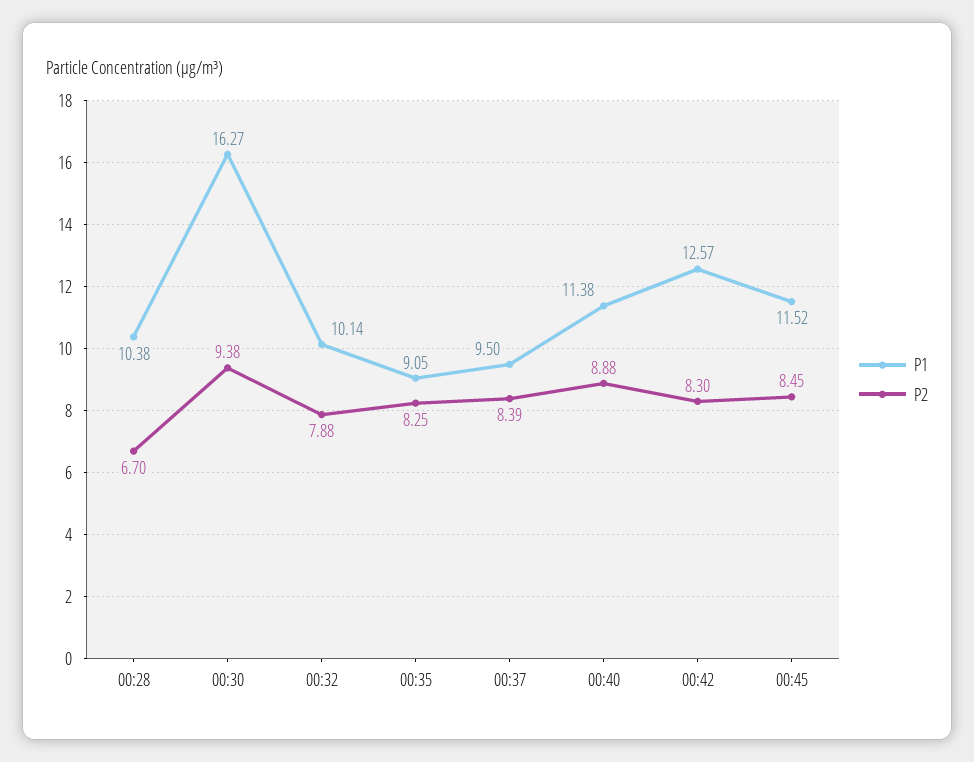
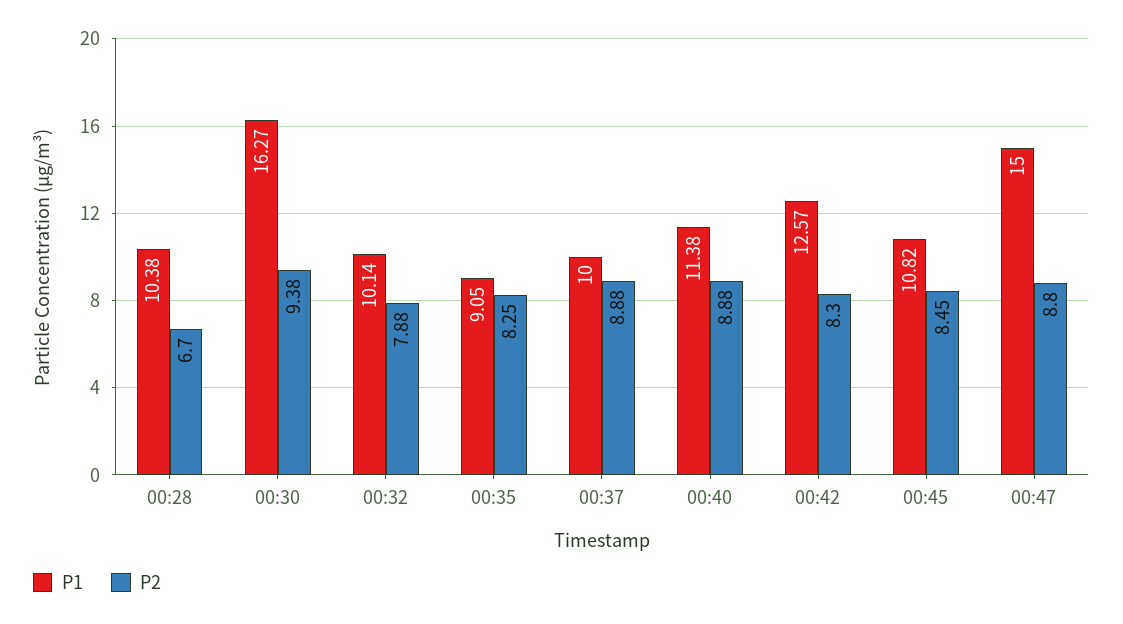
P1, 00:37: 9.5 -> 10
P2, 00:37: 8.39 -> 8.88
P1, 00:45: 11.52 -> 10.82
P1, 00:47: none -> 15
P2, 00:47: none -> 8.8

